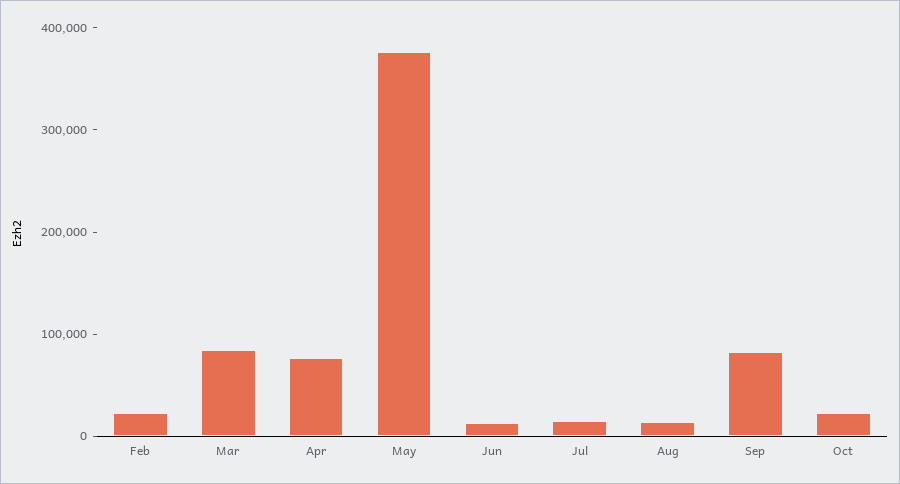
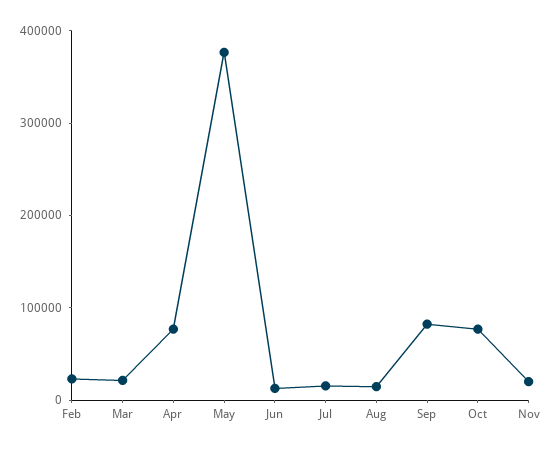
Mar: 80000 -> 20000
Oct: 20000 -> 80000
Nov: none -> 20000

